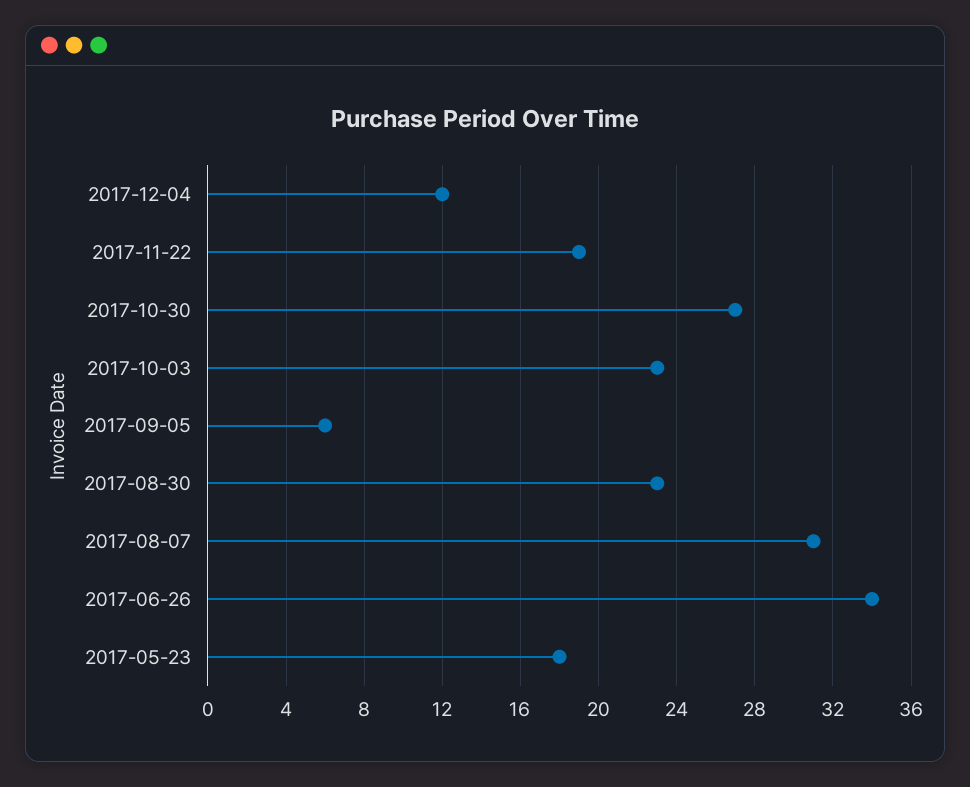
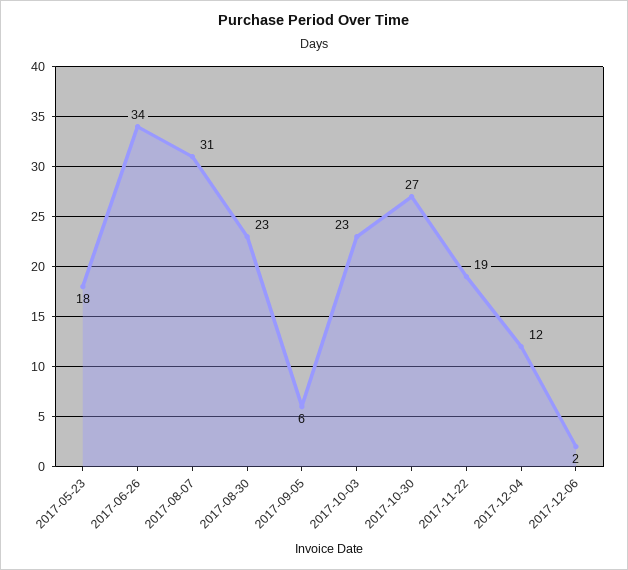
2017-12-06: none -> 2

